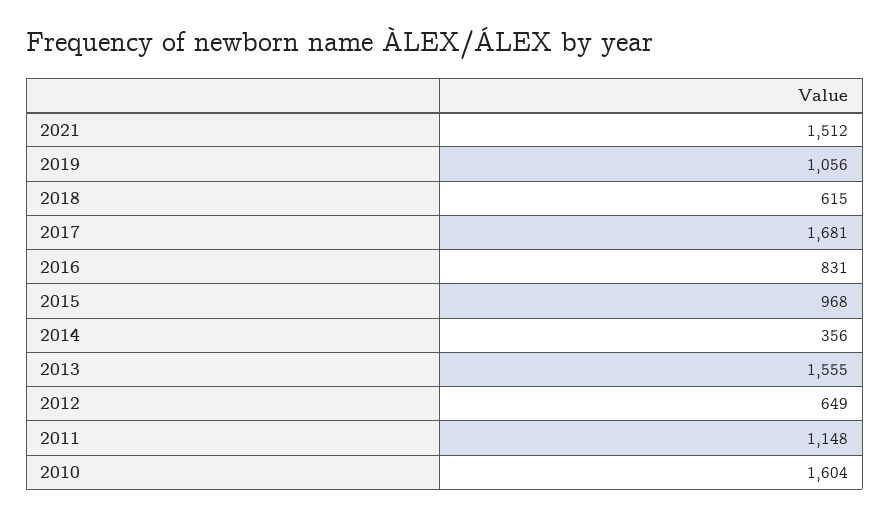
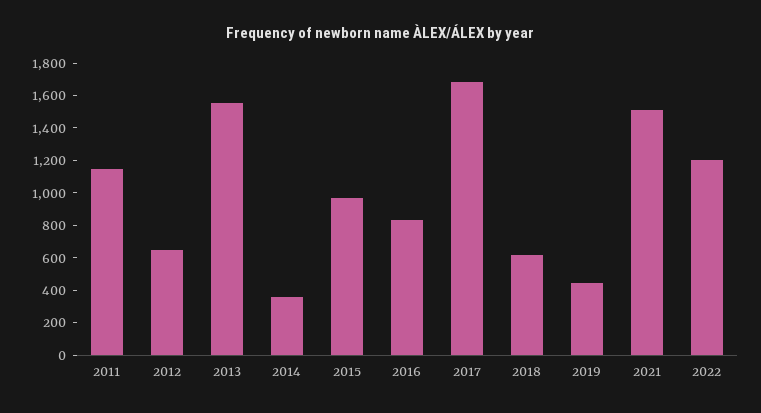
2019: 1056 -> 450
2010: 1604 -> none
2022: none -> 1200

